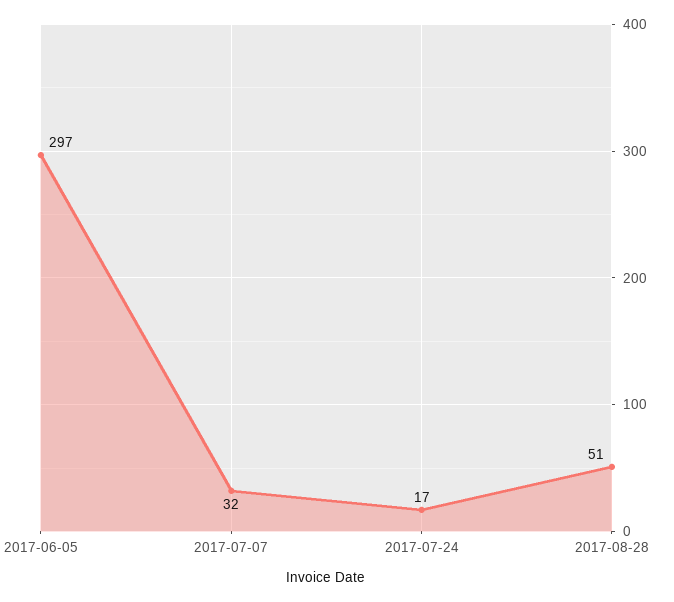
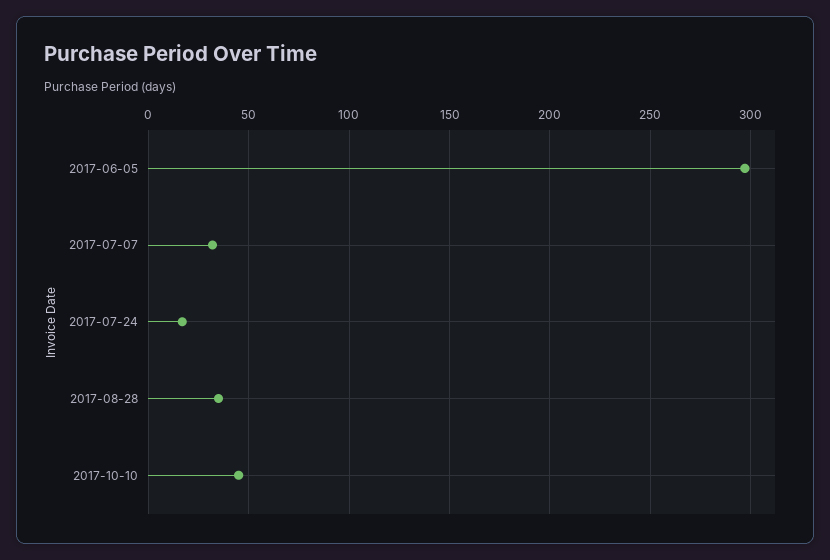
2017-08-28: 51 -> 35
2017-10-10: none -> 45

